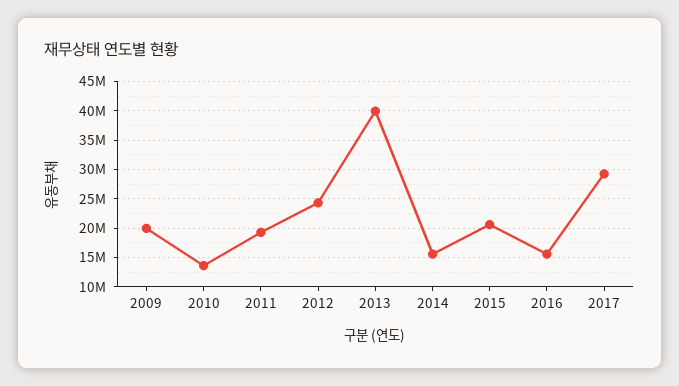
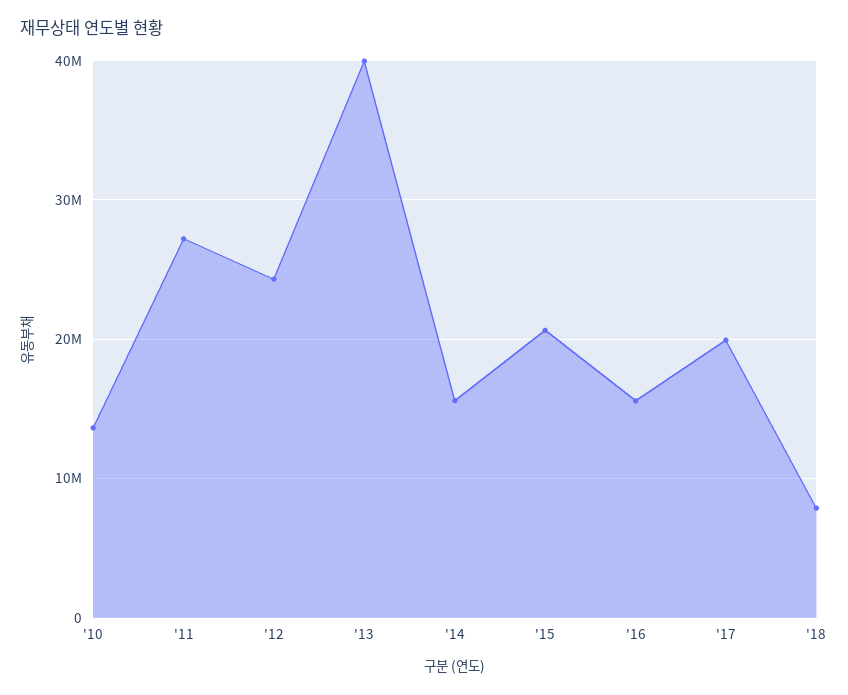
2009: 20000000 -> none
2011: 20000000 -> 27000000
2017: 30000000 -> 20000000
'18: none -> 8000000

